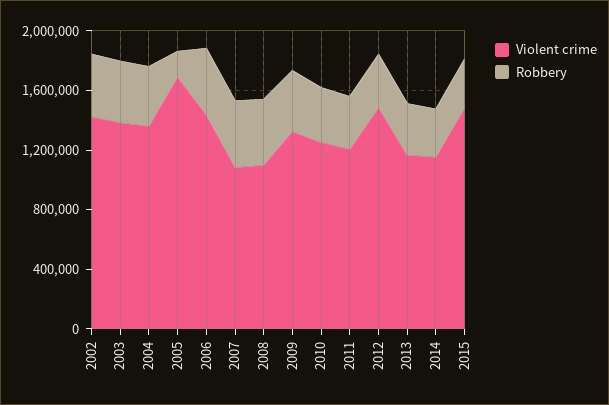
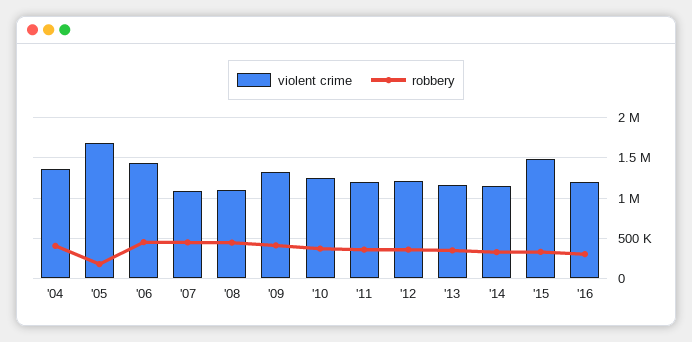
Violent crime, 2002: 1400000 -> none
Robbery, 2002: 400000 -> none
Violent crime, 2003: 1400000 -> none
Robbery, 2003: 400000 -> none
Violent crime, 2012: 1500000 -> 1200000
Violent crime, '16: none -> 1200000
Robbery, '16: none -> 300000

